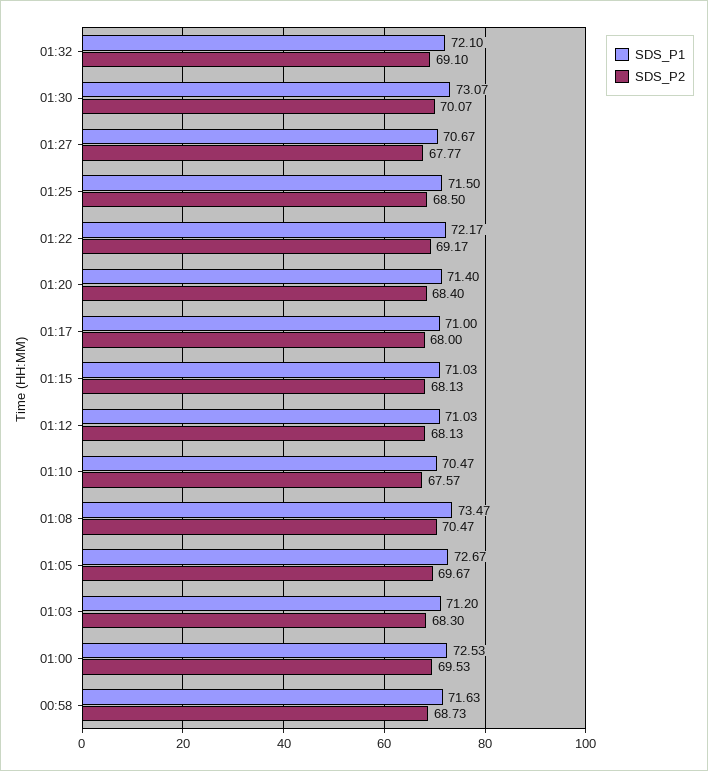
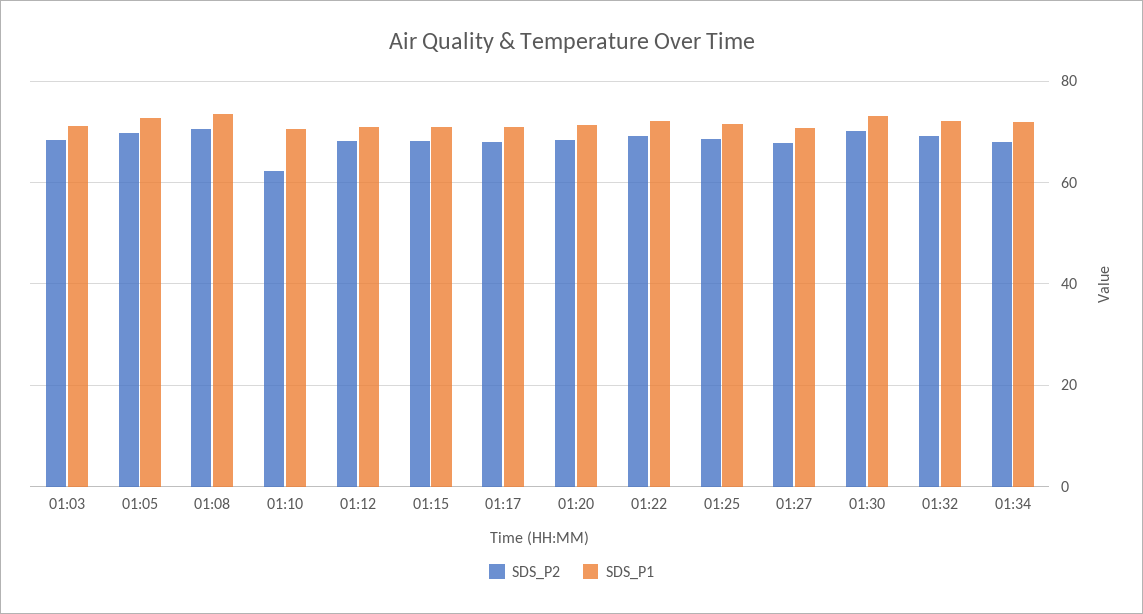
SDS_P2, 01:10: 67.57 -> 62
SDS_P1, 01:00: 72.53 -> none
SDS_P2, 01:00: 69.53 -> none
SDS_P1, 00:58: 71.63 -> none
SDS_P2, 00:58: 68.73 -> none
SDS_P2, 01:34: none -> 68
SDS_P1, 01:34: none -> 72

